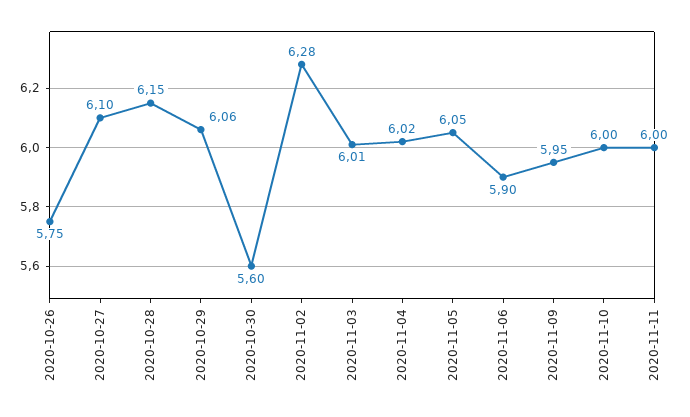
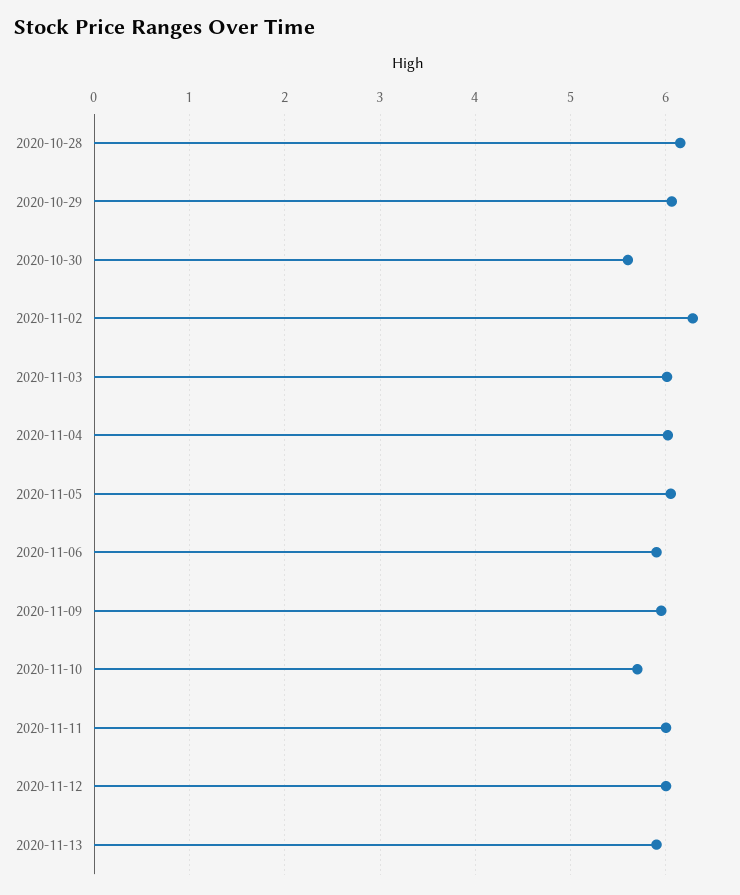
2020-10-26: 5.75 -> none
2020-10-27: 6.1 -> none
2020-11-10: 6 -> 5.7
2020-11-12: none -> 6
2020-11-13: none -> 5.9

